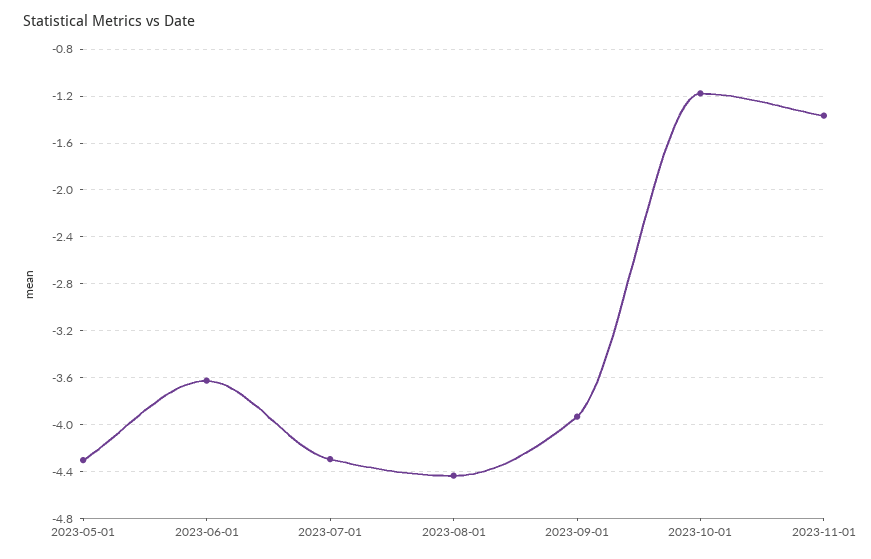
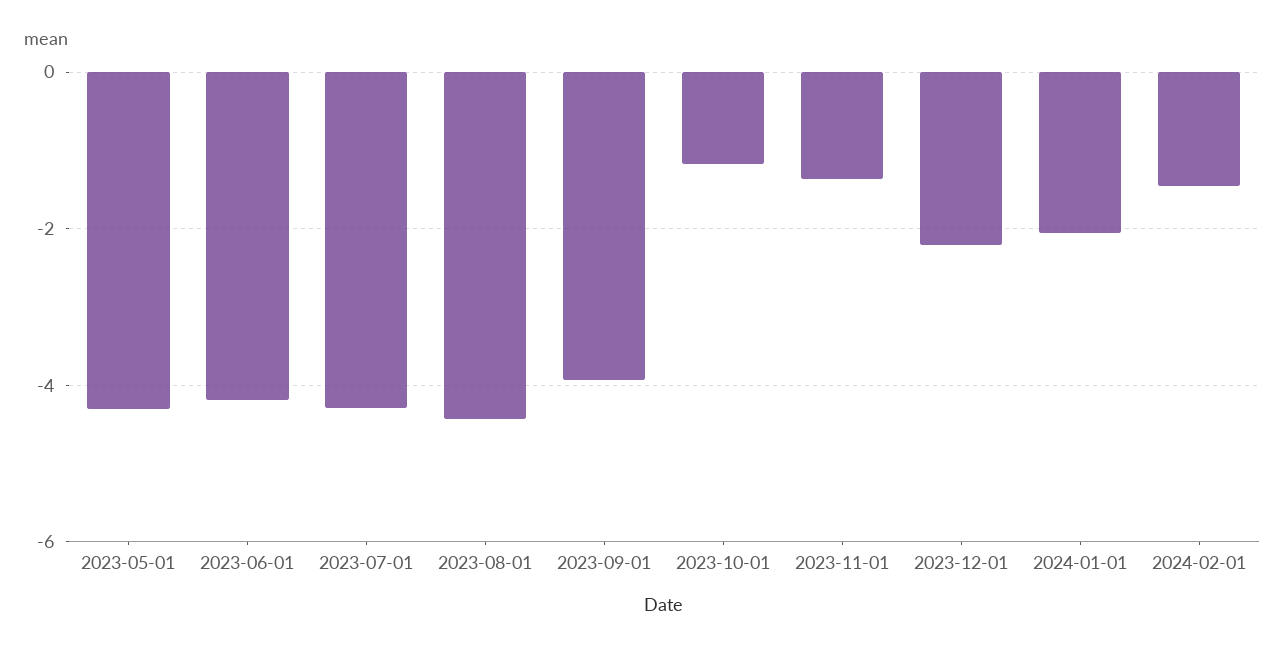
2023-06-01: -3.6 -> -4.2
2023-12-01: none -> -2.2
2024-01-01: none -> -2
2024-02-01: none -> -1.4

